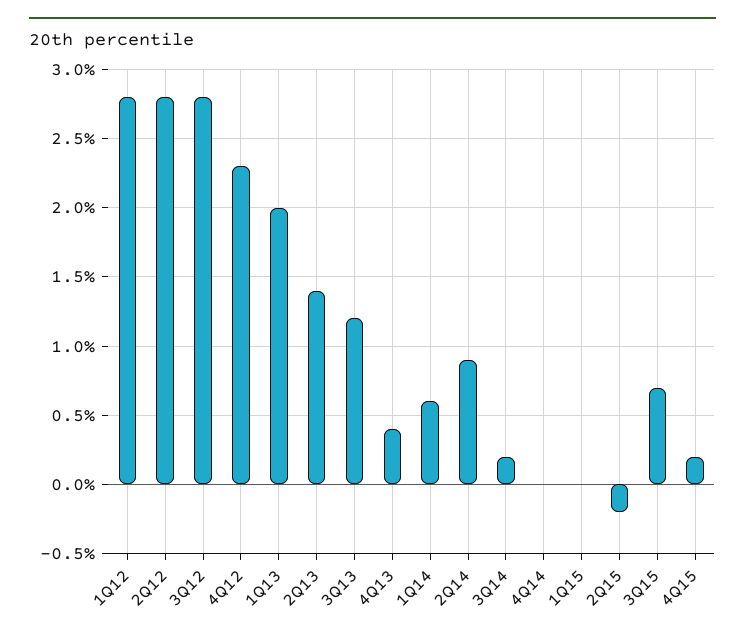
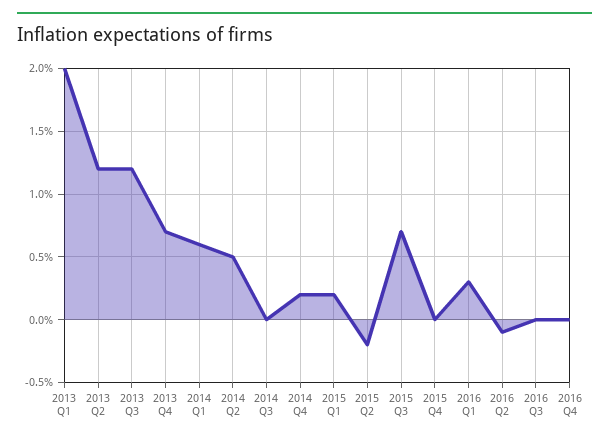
1Q12: 2.8 -> none
2Q12: 2.8 -> none
3Q12: 2.8 -> none
4Q12: 2.3 -> none
2Q13: 1.4 -> 1.2
4Q13: 0.4 -> 0.7
2Q14: 0.9 -> 0.5
3Q14: 0.2 -> 0
4Q14: 0 -> 0.2
1Q15: 0 -> 0.2
4Q15: 0.2 -> 0
2016 Q1: none -> 0.3
2016 Q2: none -> -0.1
2016 Q3: none -> 0
2016 Q4: none -> 0

